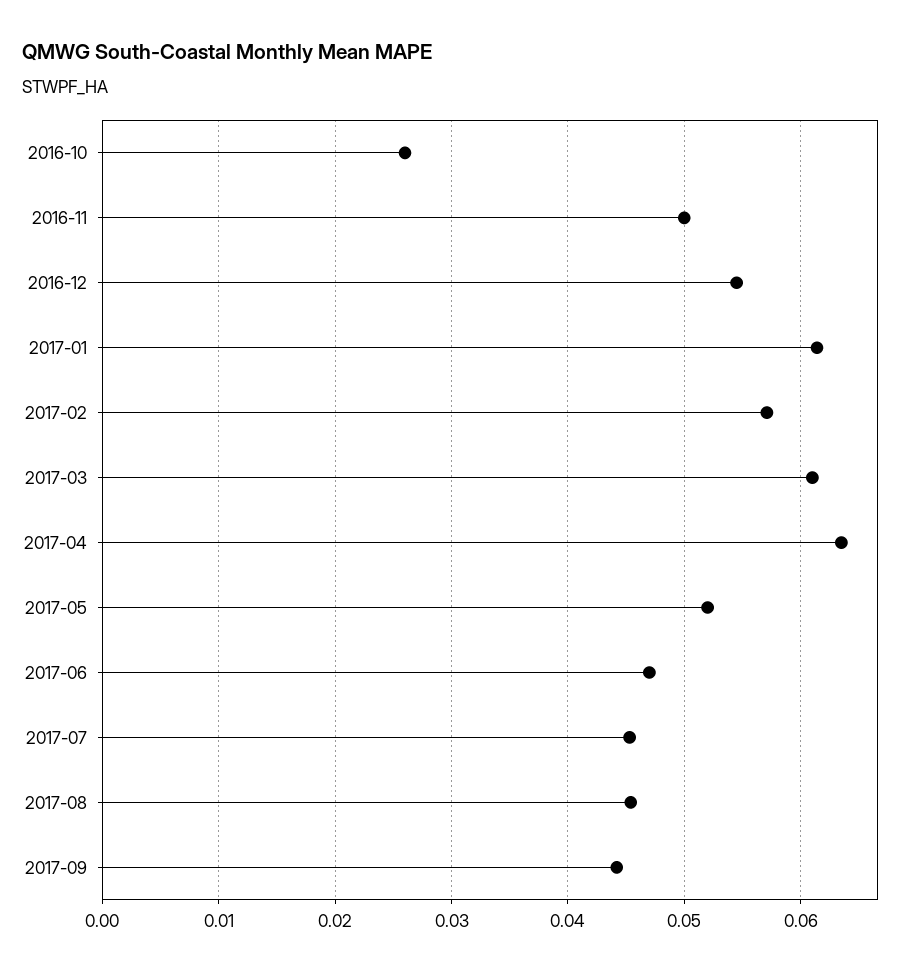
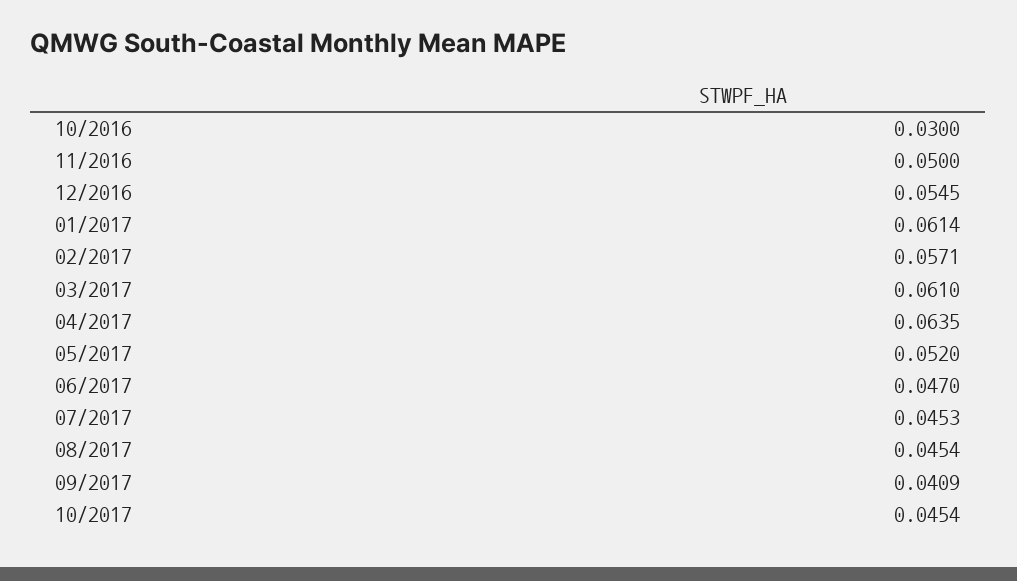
2016-10: 0.026 -> 0.03
2017-09: 0.044 -> 0.0409
10/2017: none -> 0.0454

